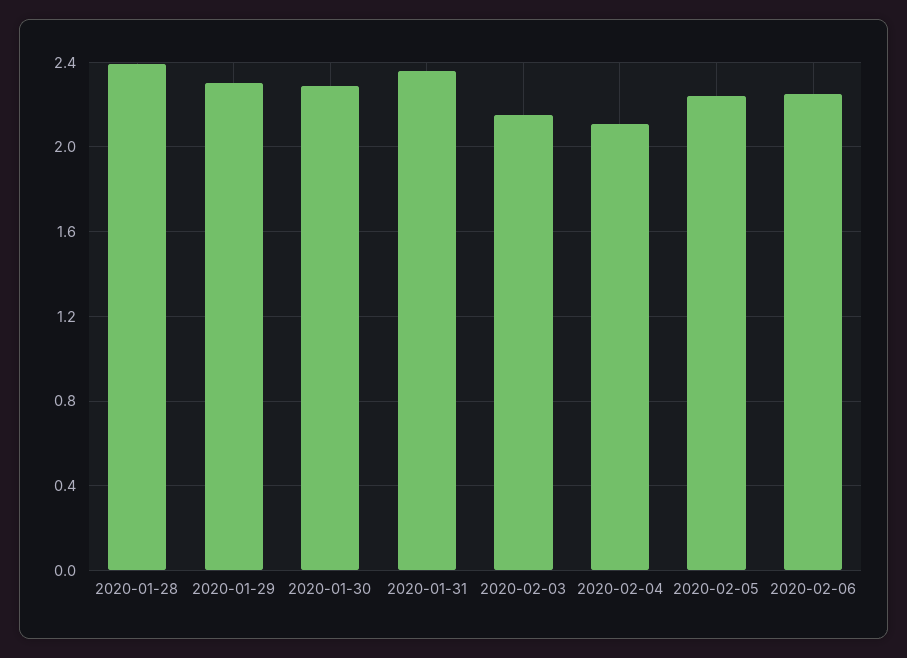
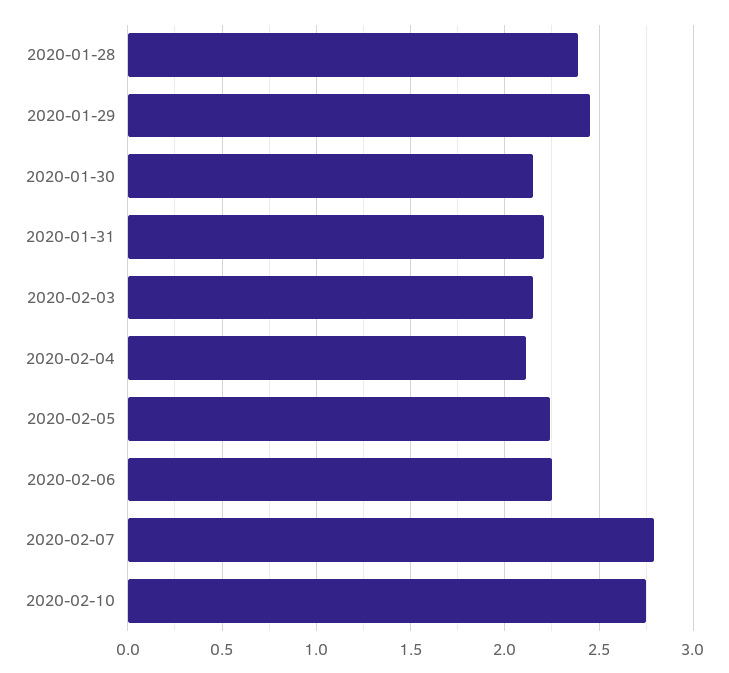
2020-01-29: 2.3 -> 2.45
2020-01-30: 2.3 -> 2.15
2020-01-31: 2.35 -> 2.2
2020-02-07: none -> 2.8
2020-02-10: none -> 2.75

